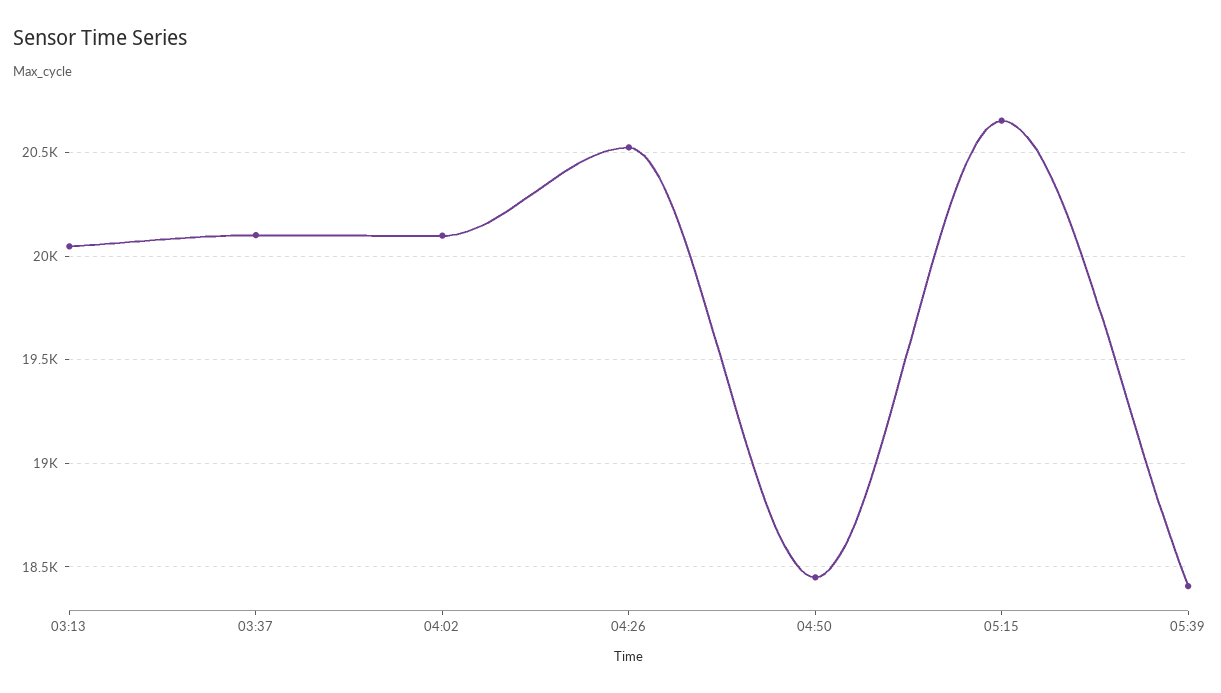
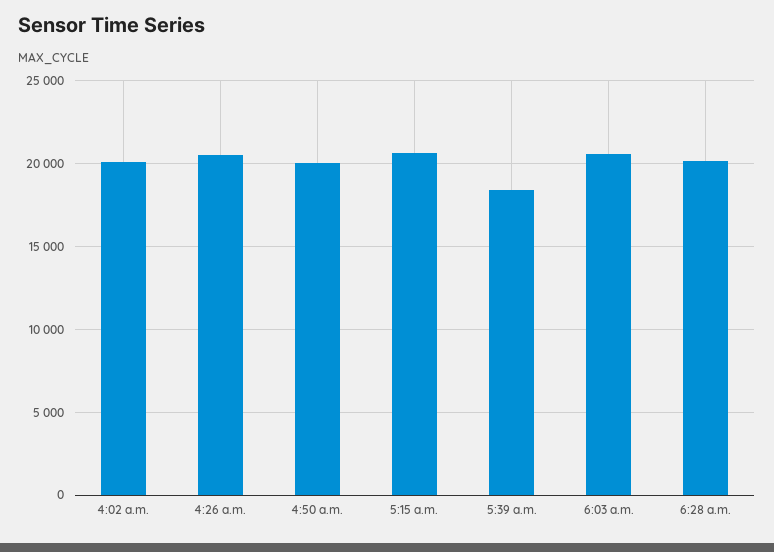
03:13: 20050 -> none
03:37: 20100 -> none
04:50: 18450 -> 20000
6:03 a.m.: none -> 20500
6:28 a.m.: none -> 20000

